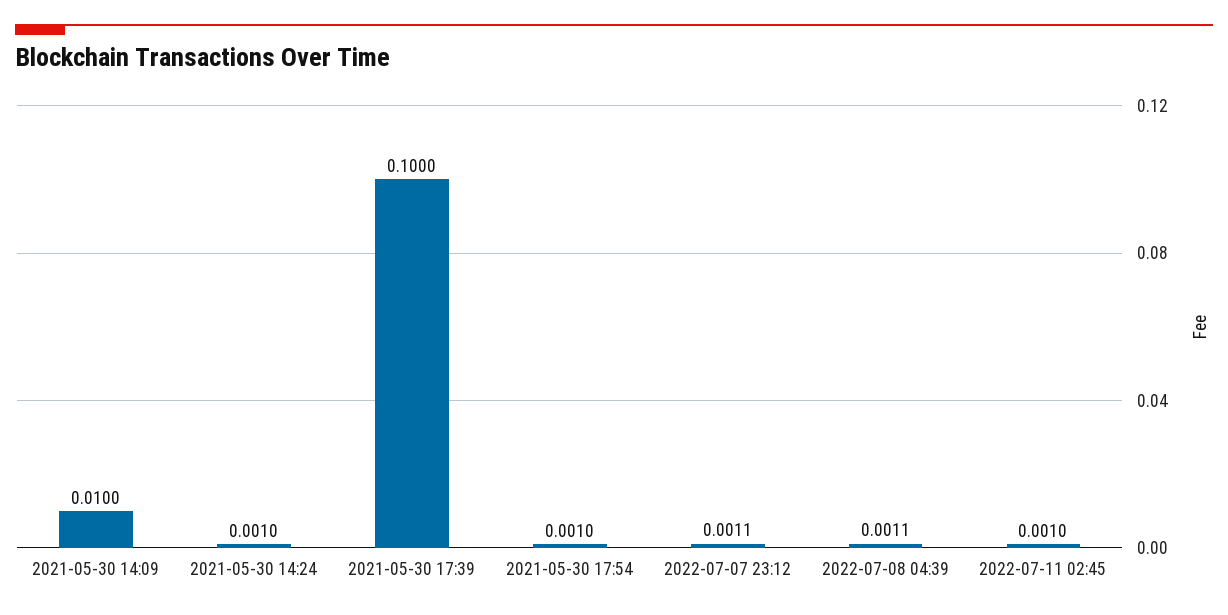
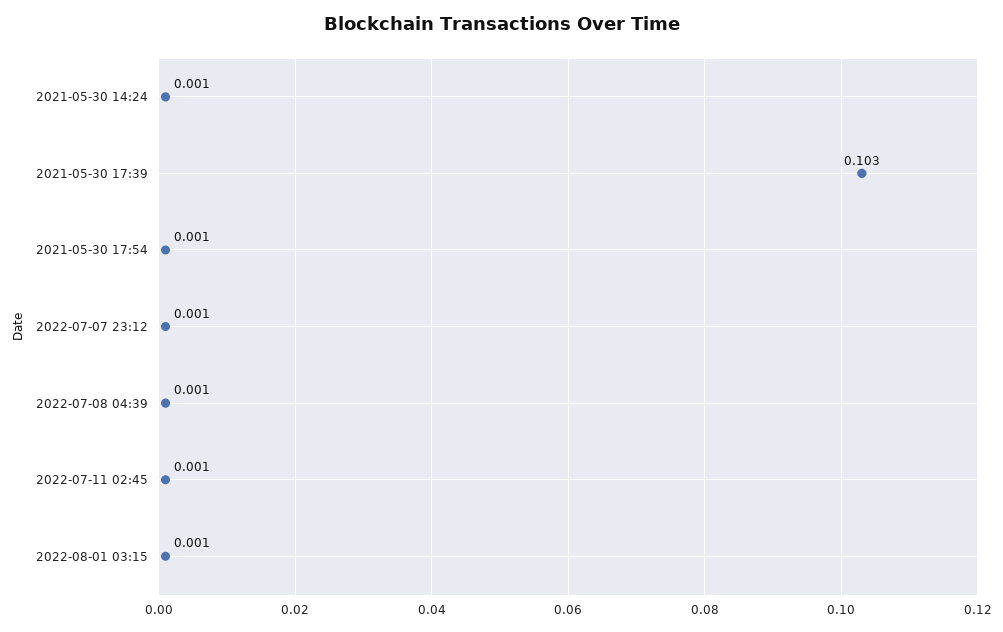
2021-05-30 14:09: 0.01 -> none
2021-05-30 17:39: 0.1 -> 0.103
2022-08-01 03:15: none -> 0.001

